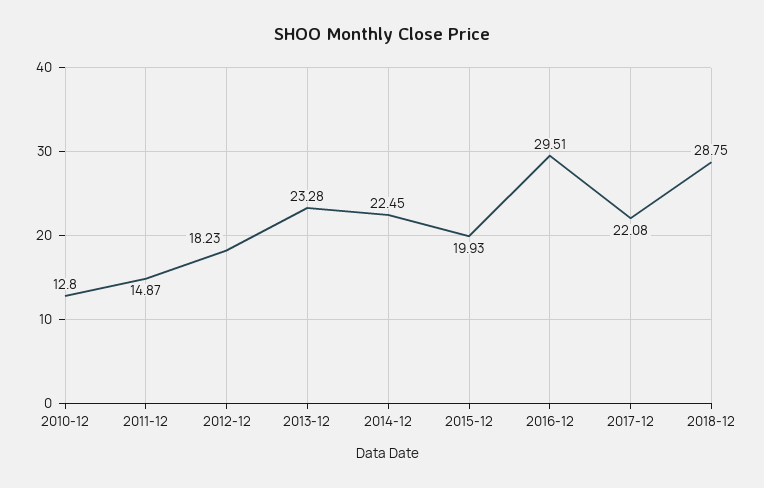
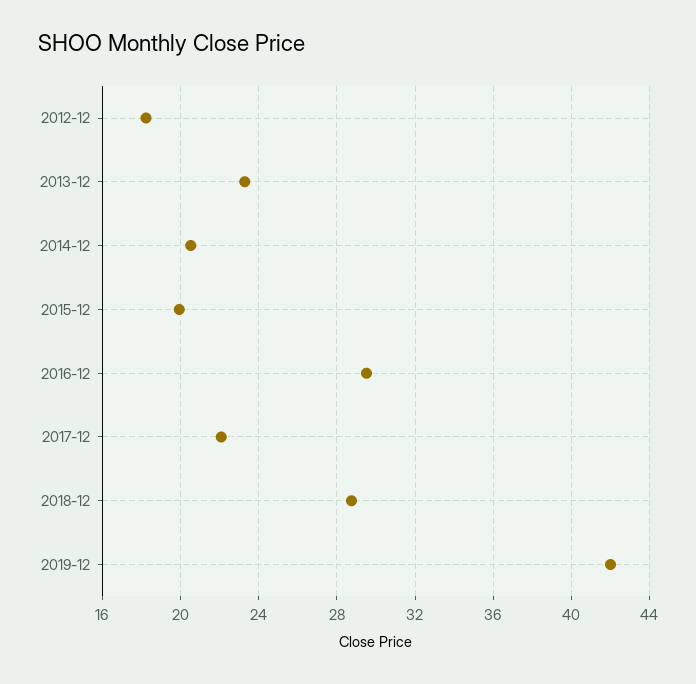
2010-12: 12.8 -> none
2011-12: 14.87 -> none
2014-12: 22.45 -> 20.5
2019-12: none -> 42

